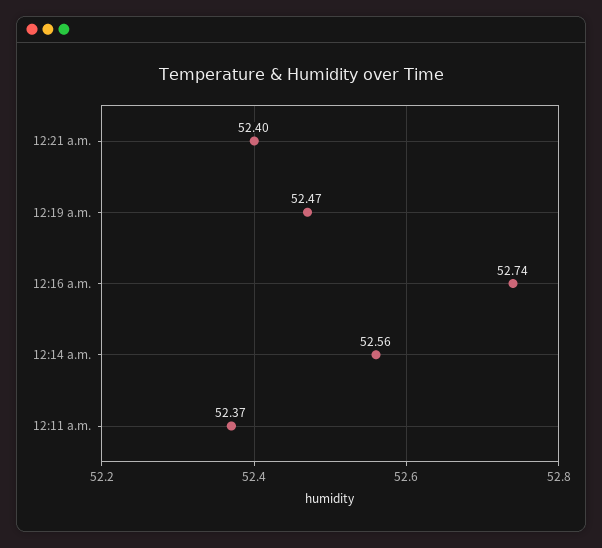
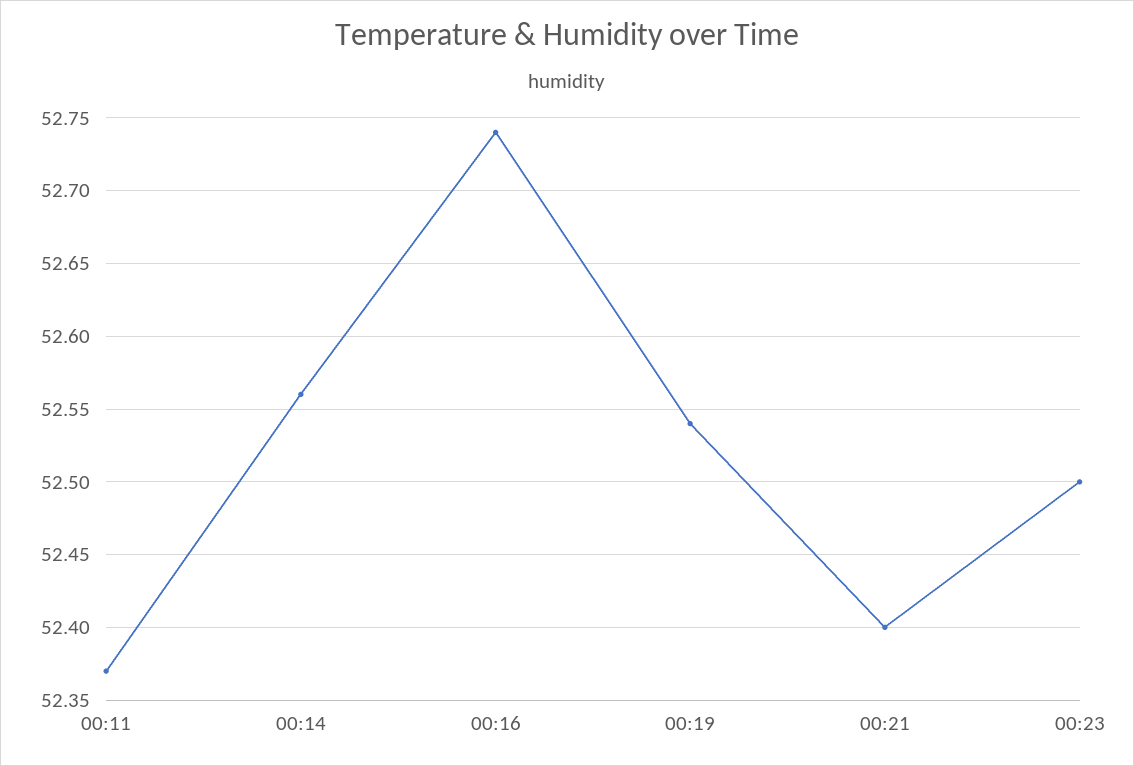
12:19 a.m.: 52.47 -> 52.54
00:23: none -> 52.5

